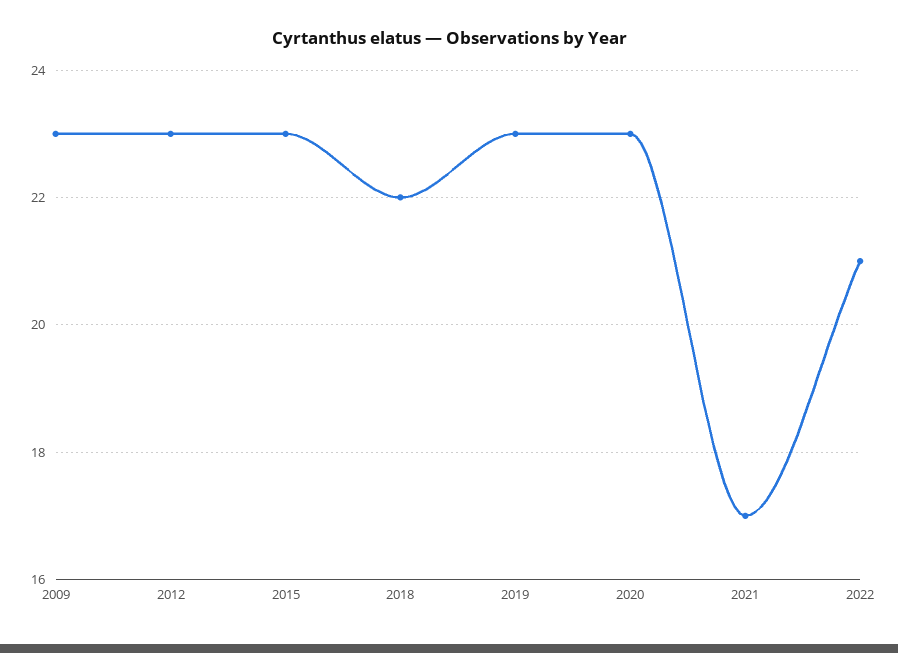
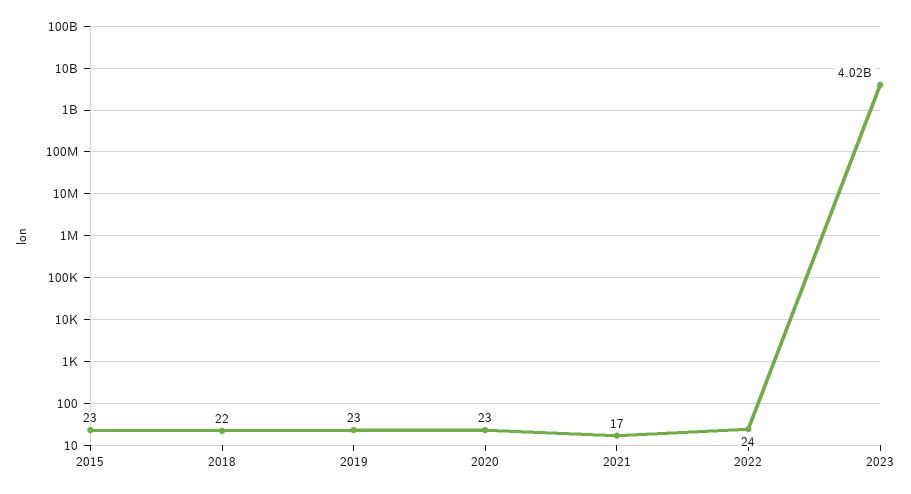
2009: 23 -> none
2012: 23 -> none
2022: 21 -> 24
2023: none -> 4020000000

